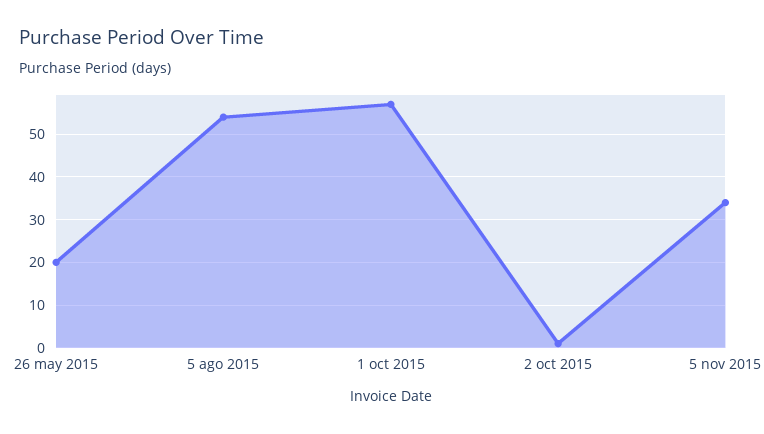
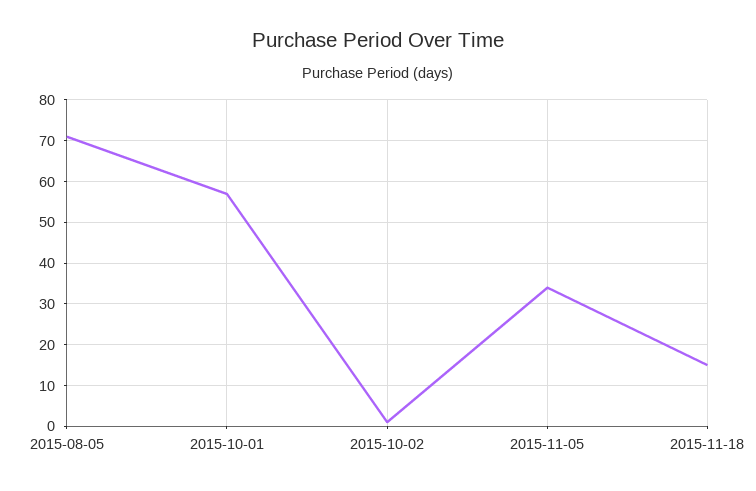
26 may 2015: 20 -> none
5 ago 2015: 55 -> 70
2015-11-18: none -> 15

